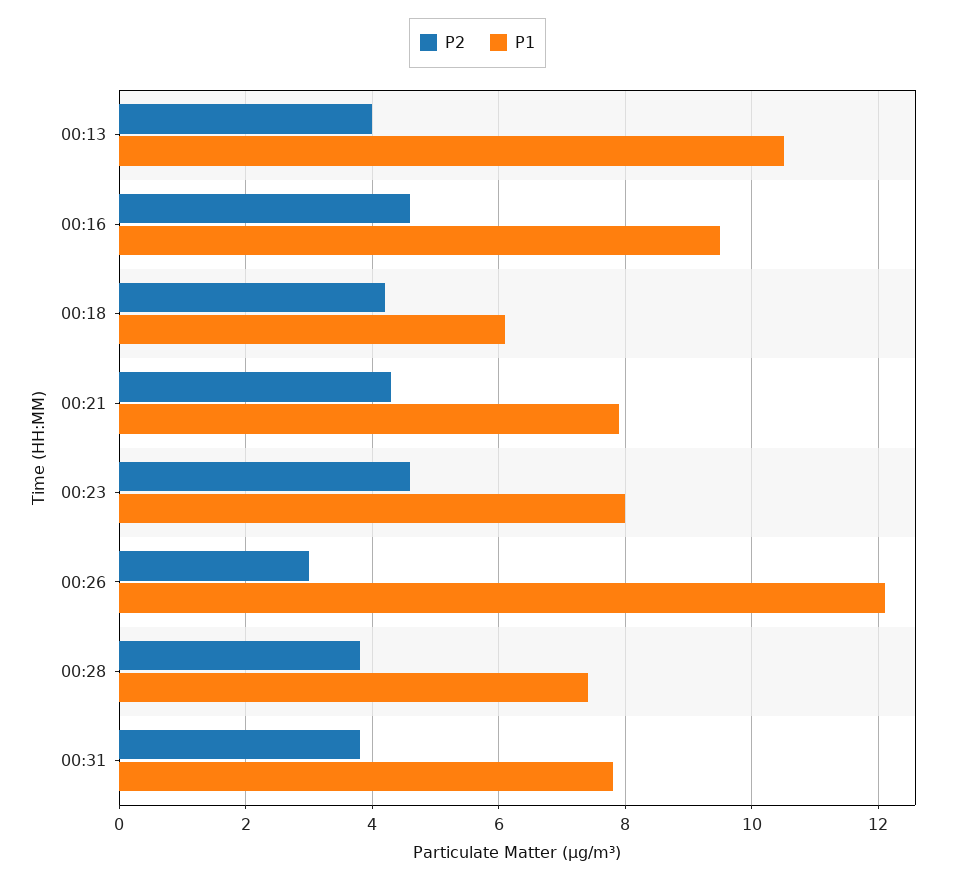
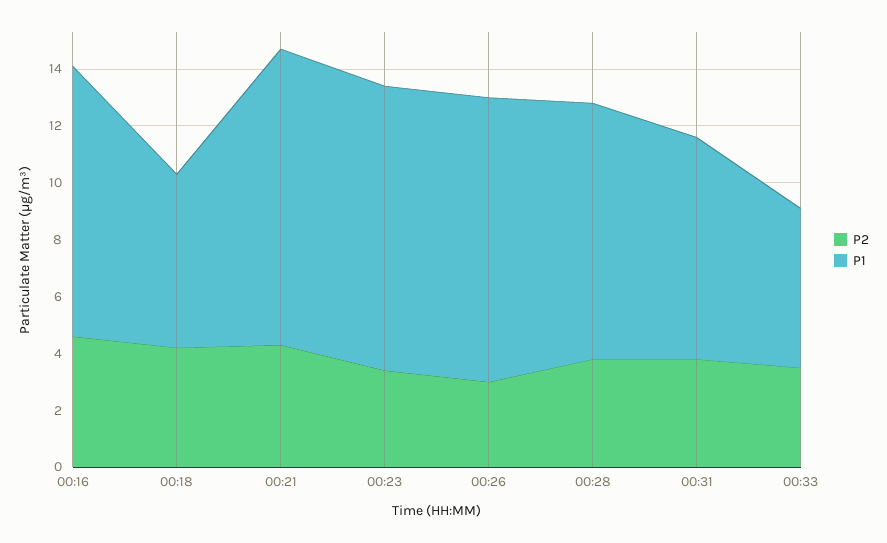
P2, 00:13: 4 -> none
P1, 00:13: 10.5 -> none
P1, 00:21: 8 -> 10.5
P2, 00:23: 4.5 -> 3.5
P1, 00:23: 8 -> 10
P1, 00:26: 12 -> 10
P1, 00:28: 7.5 -> 9
P2, 00:33: none -> 3.5
P1, 00:33: none -> 5.5

